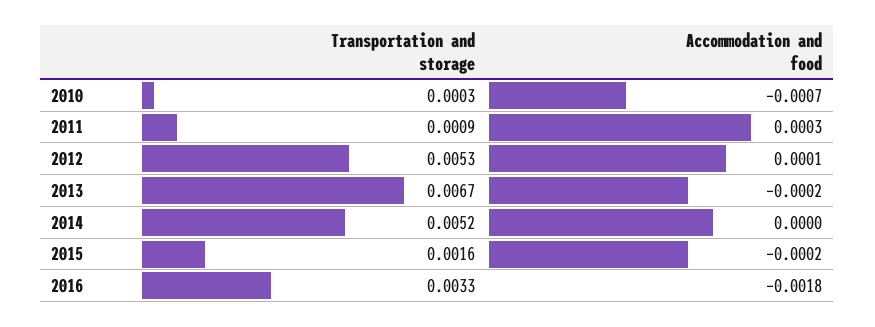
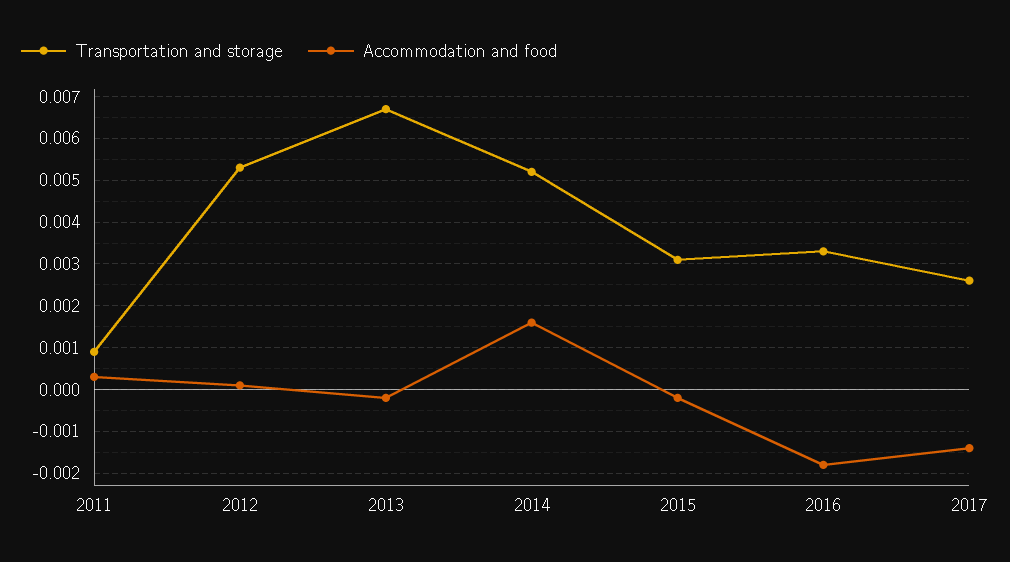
Transportation and storage, 2010: 0.0003 -> none
Accommodation and food, 2010: -0.0007 -> none
Accommodation and food, 2014: 0 -> 0.0015
Transportation and storage, 2015: 0.0016 -> 0.003
Transportation and storage, 2017: none -> 0.0025
Accommodation and food, 2017: none -> -0.0015

